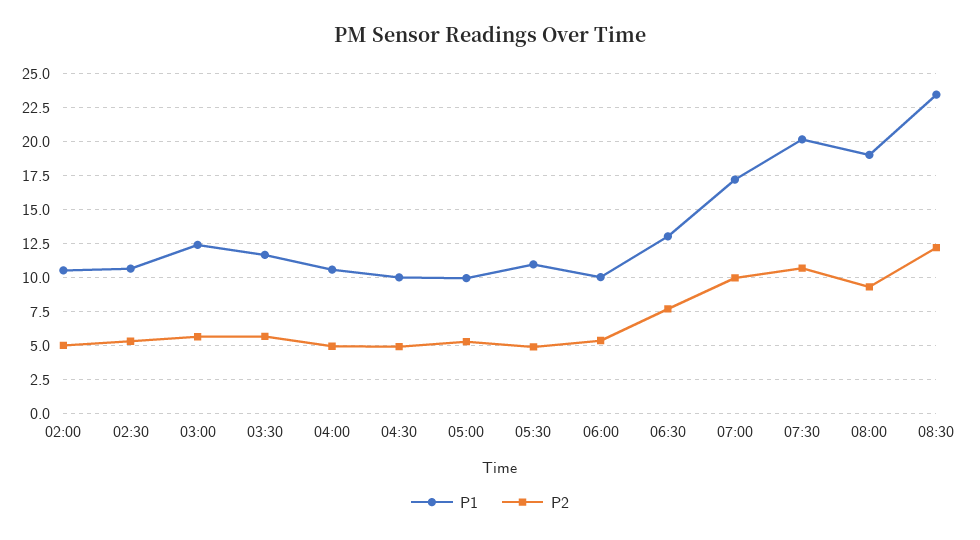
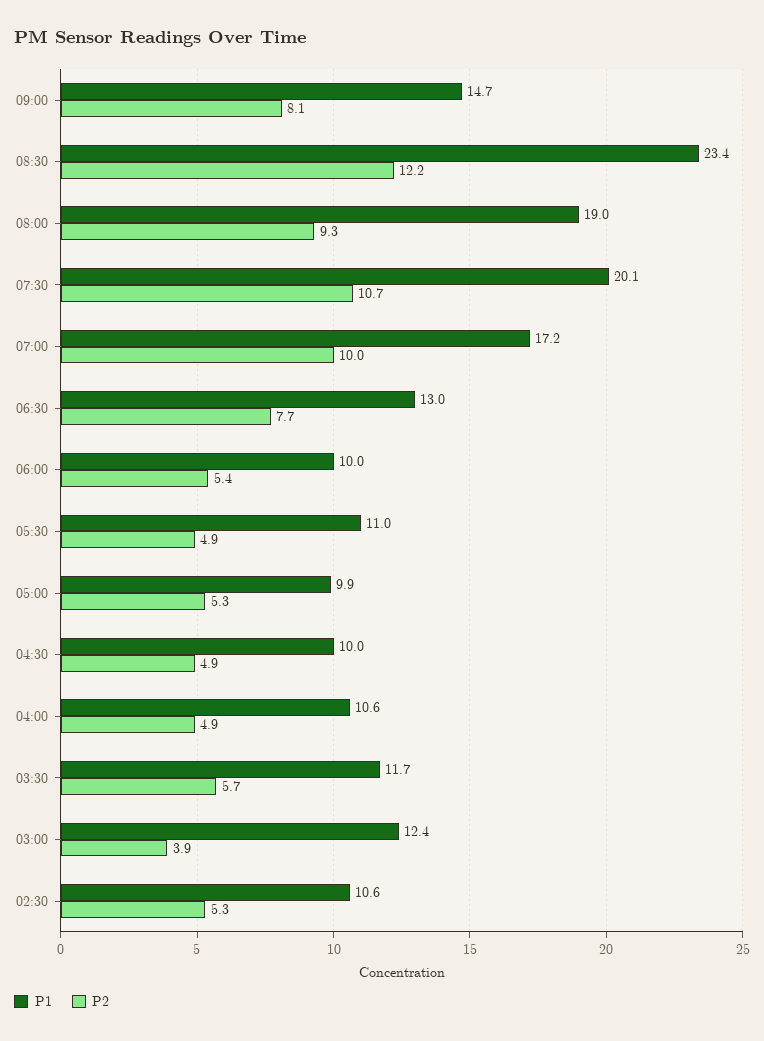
P1, 02:00: 10.5 -> none
P2, 02:00: 5 -> none
P2, 03:00: 5.5 -> 3.9
P1, 09:00: none -> 14.7
P2, 09:00: none -> 8.1

